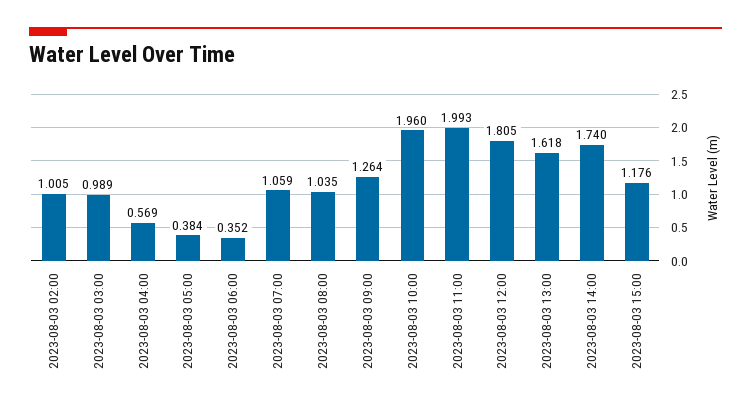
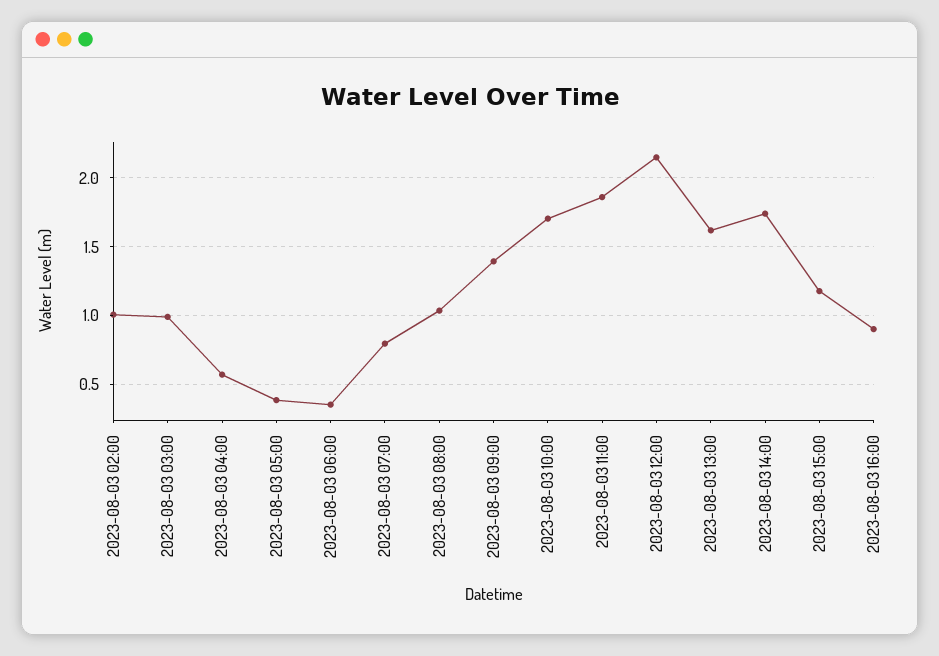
2023-08-03 07:00: 1.059 -> 0.8
2023-08-03 09:00: 1.264 -> 1.4
2023-08-03 10:00: 1.96 -> 1.7
2023-08-03 11:00: 1.993 -> 1.85
2023-08-03 12:00: 1.805 -> 2.15
2023-08-03 16:00: none -> 0.9

